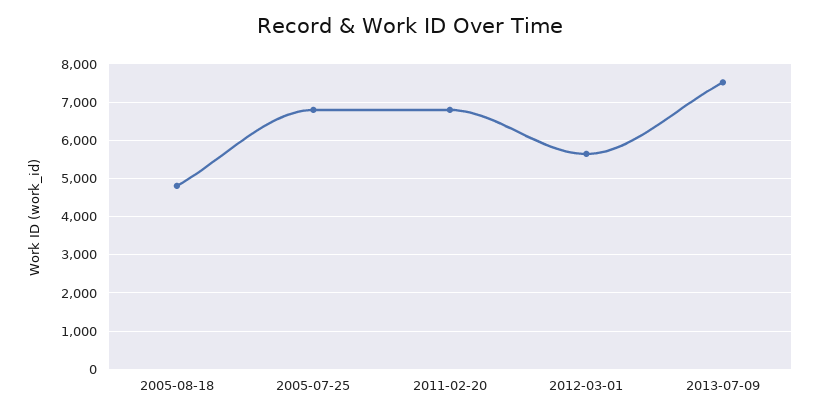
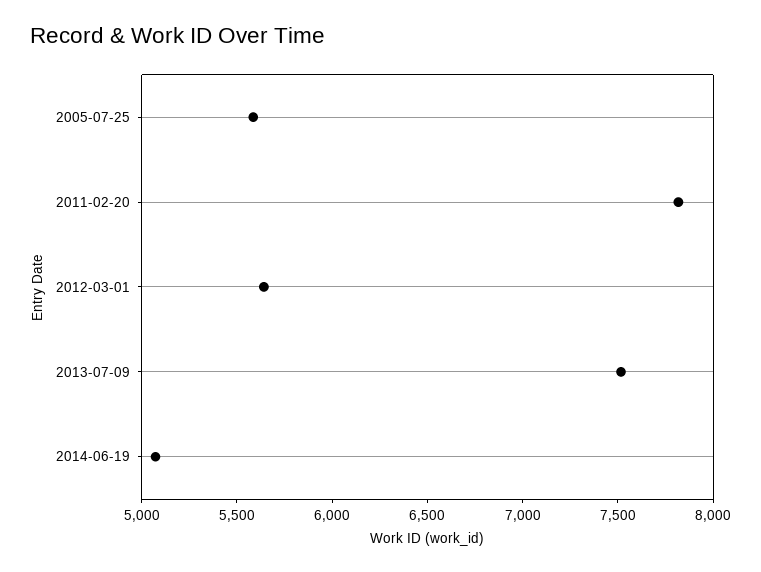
2005-08-18: 4800 -> none
2005-07-25: 6800 -> 5600
2011-02-20: 6800 -> 7800
2014-06-19: none -> 5100

